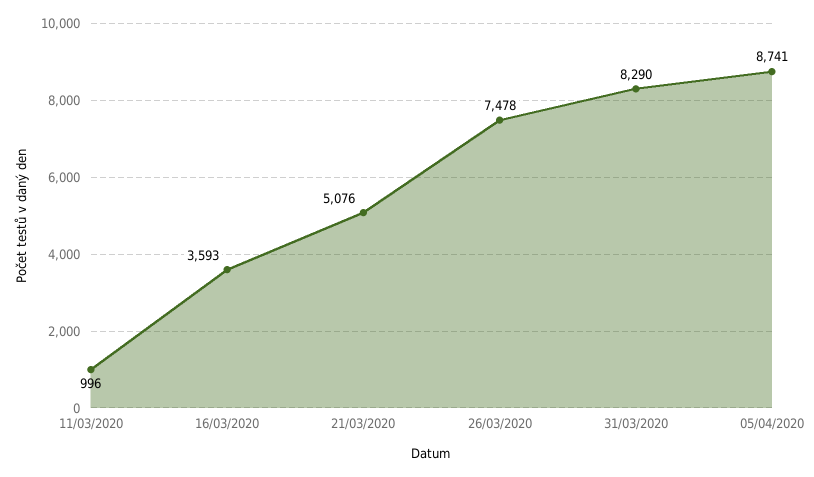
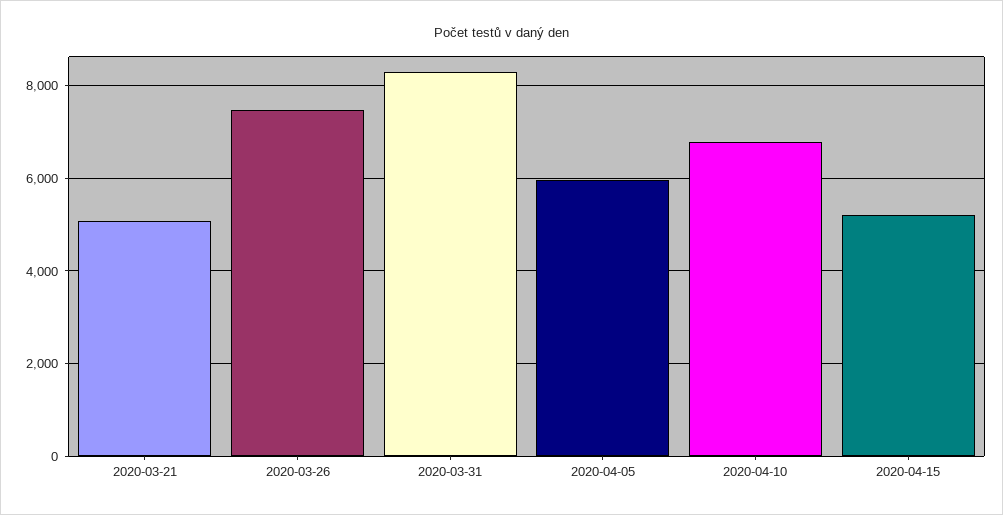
11/03/2020: 996 -> none
16/03/2020: 3593 -> none
05/04/2020: 8741 -> 6000
2020-04-10: none -> 6800
2020-04-15: none -> 5200

